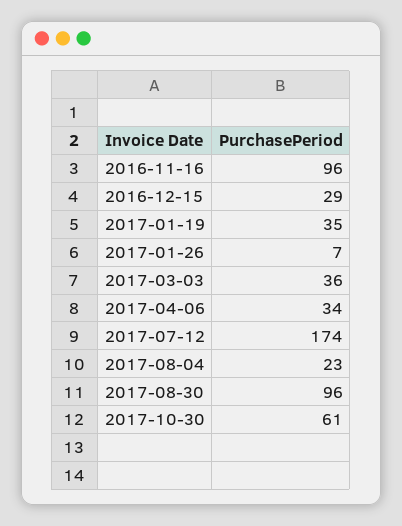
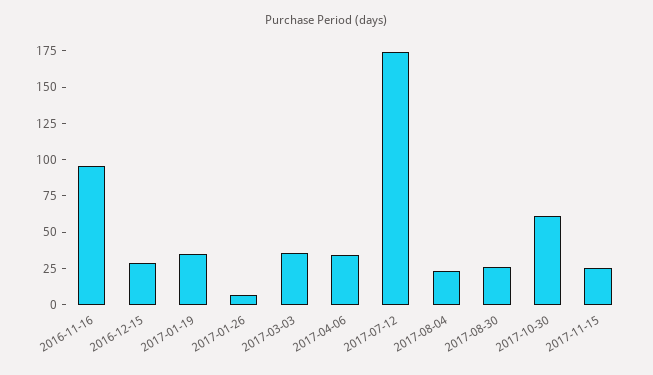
2017-08-30: 96 -> 25
2017-11-15: none -> 25

